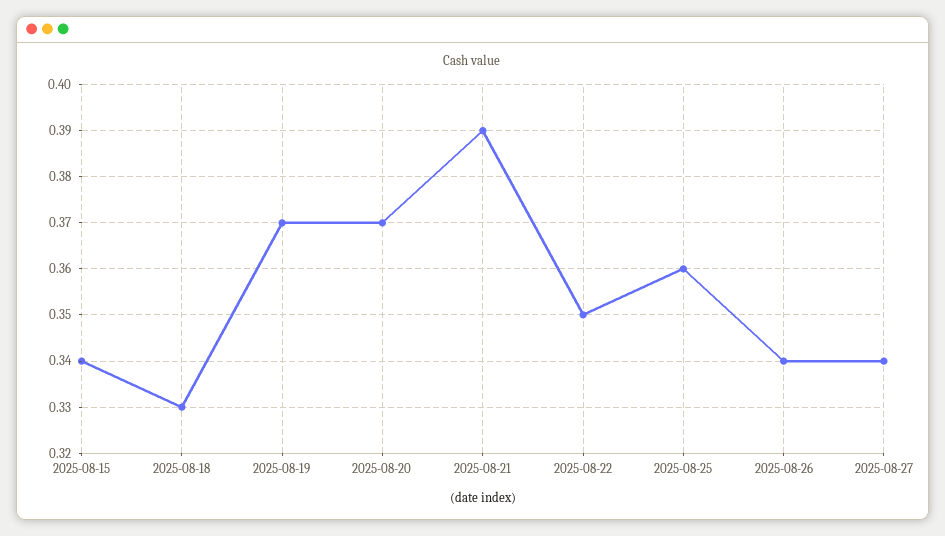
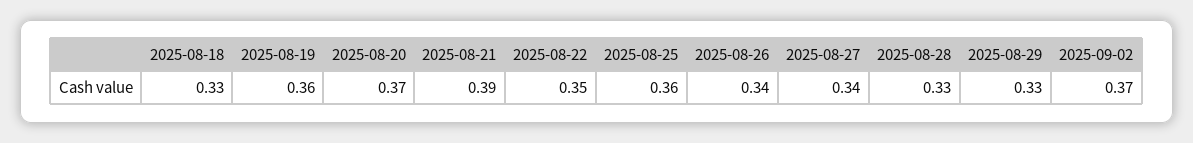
2025-08-15: 0.34 -> none
2025-08-19: 0.37 -> 0.36
2025-08-28: none -> 0.33
2025-08-29: none -> 0.33
2025-09-02: none -> 0.37

